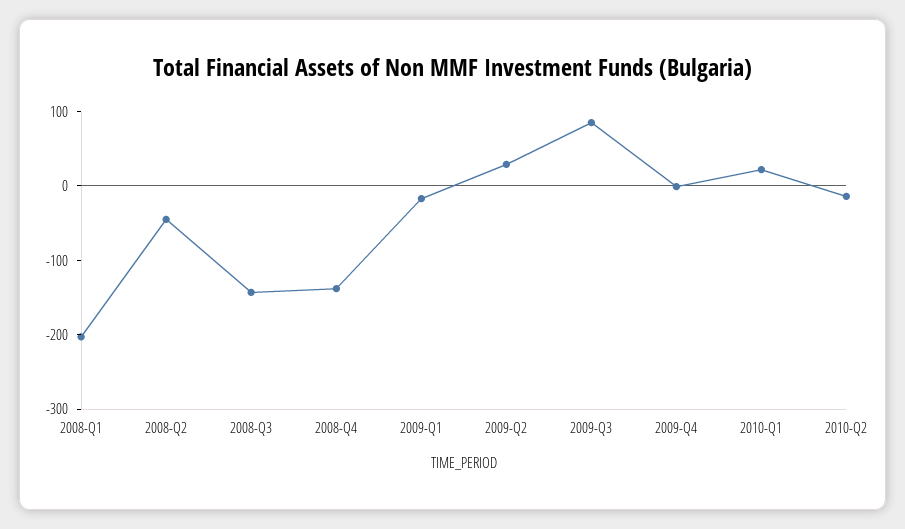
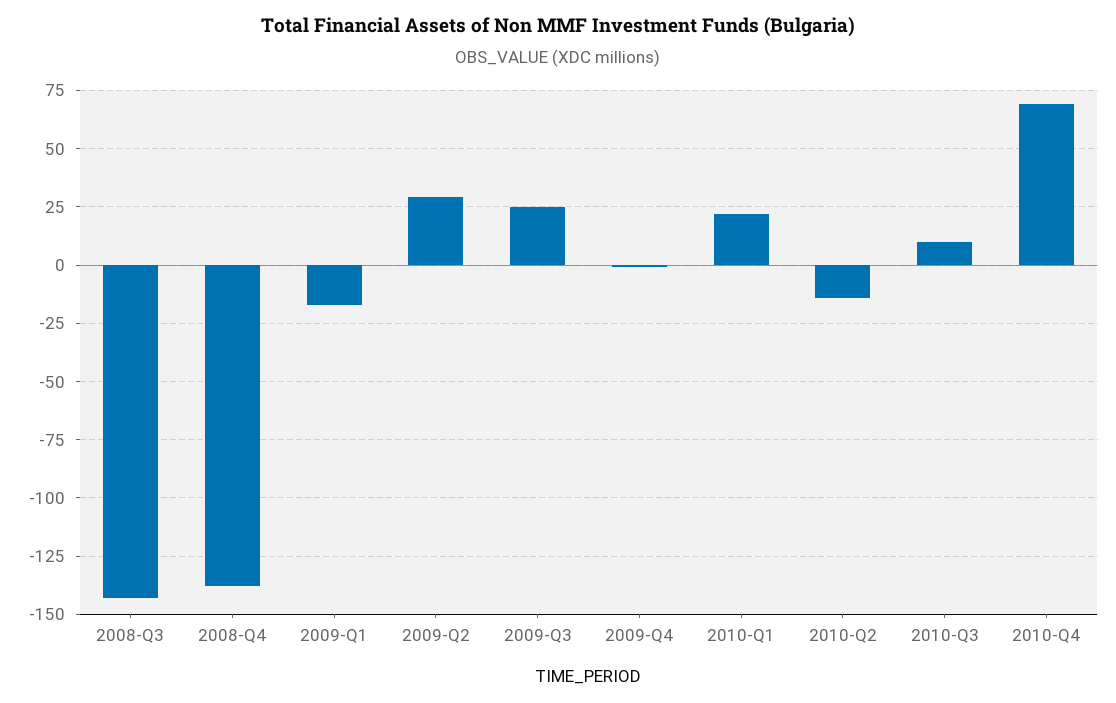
2008-Q1: -200 -> none
2008-Q2: -40 -> none
2009-Q3: 80 -> 25
2010-Q3: none -> 10
2010-Q4: none -> 70

